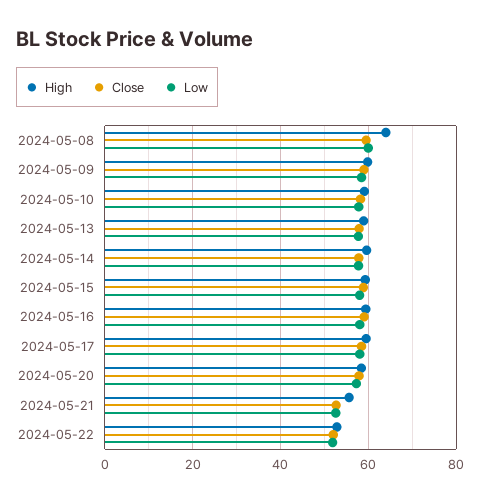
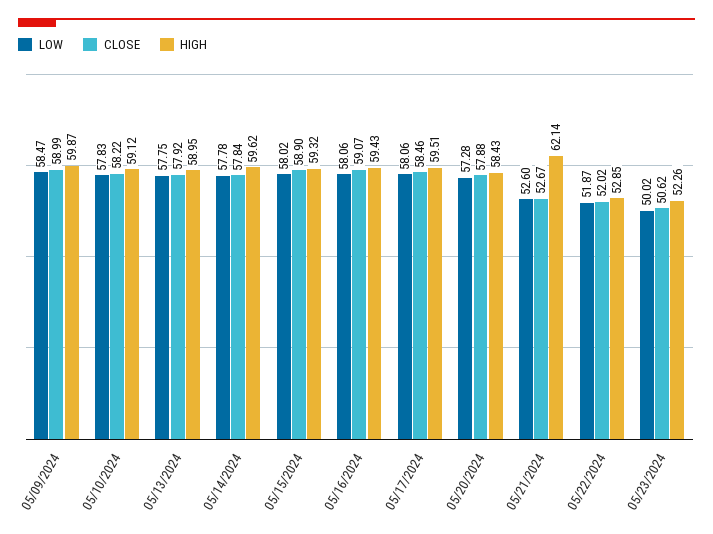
High, 2024-05-08: 64 -> none
Close, 2024-05-08: 60 -> none
Low, 2024-05-08: 60 -> none
High, 2024-05-21: 56 -> 62.14
Low, 05/23/2024: none -> 50.02
Close, 05/23/2024: none -> 50.62
High, 05/23/2024: none -> 52.26

